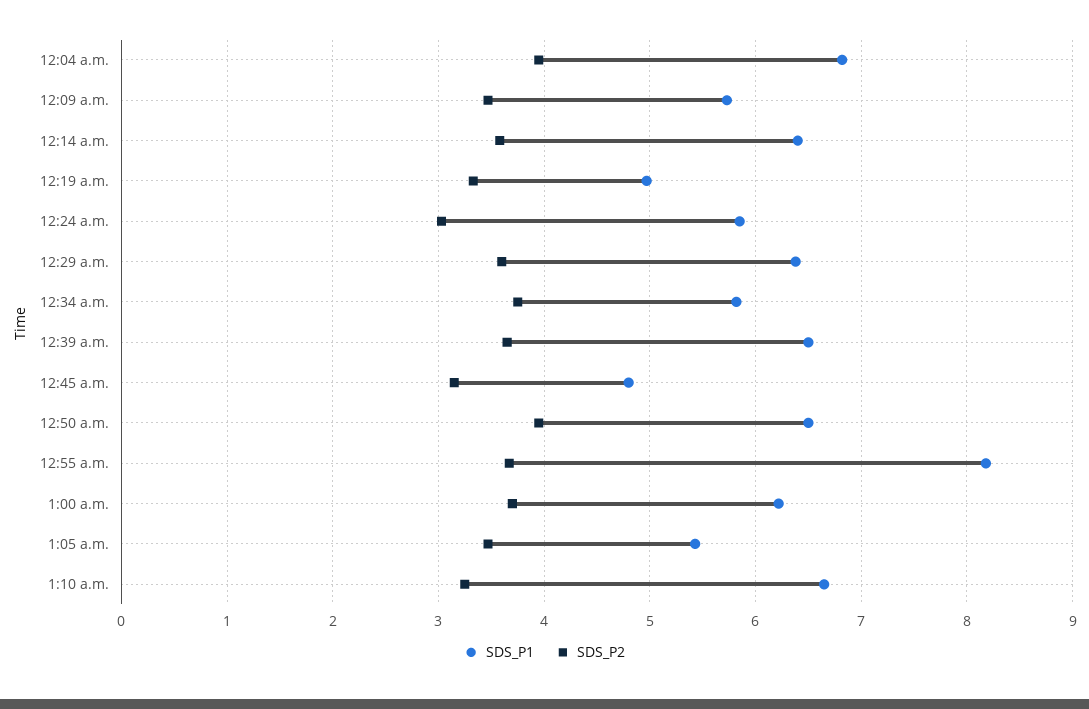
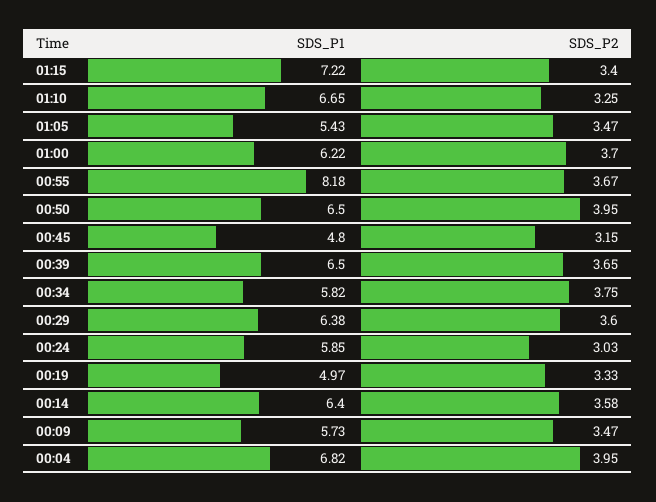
SDS_P1, 01:15: none -> 7.22
SDS_P2, 01:15: none -> 3.4

